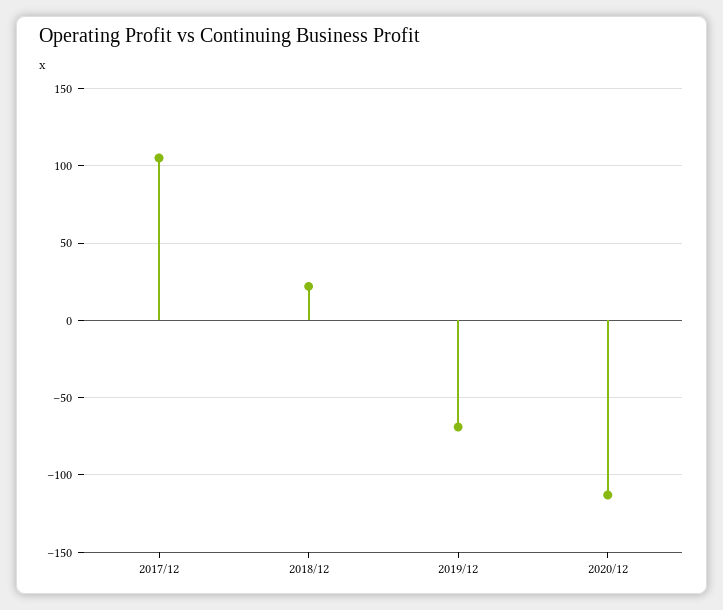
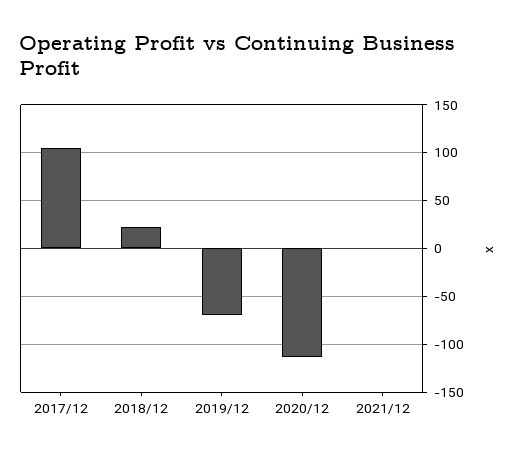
2021/12: none -> 0

